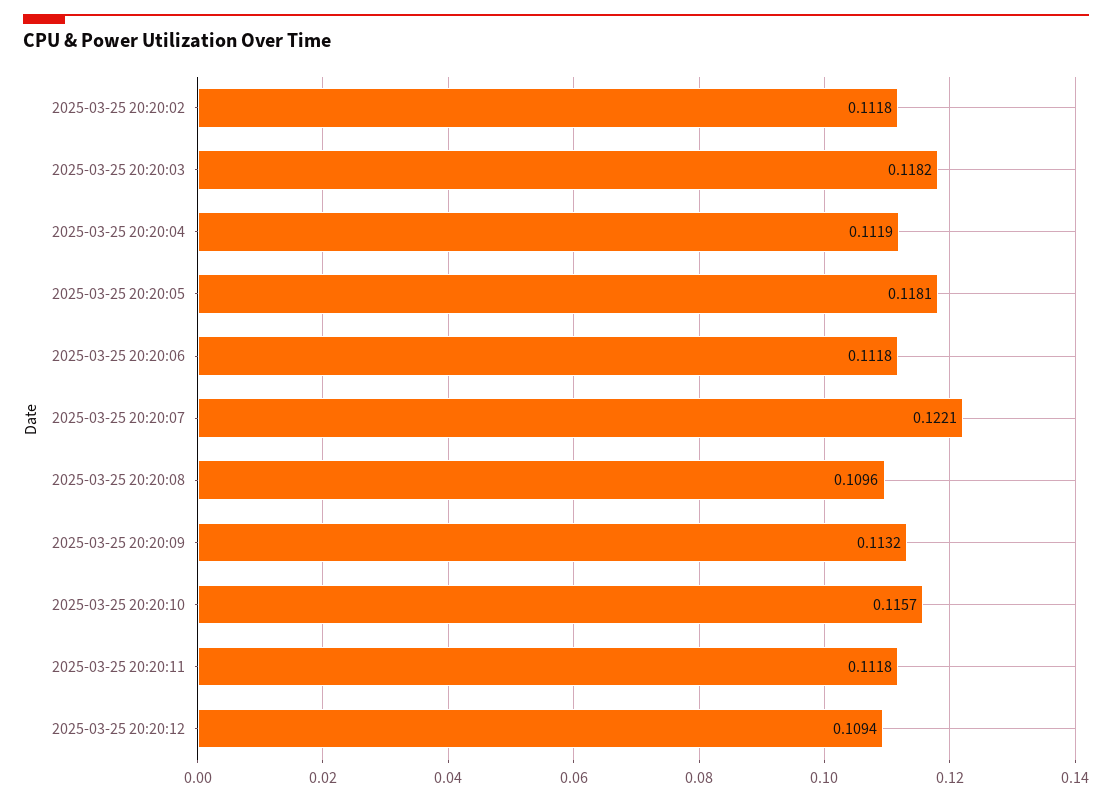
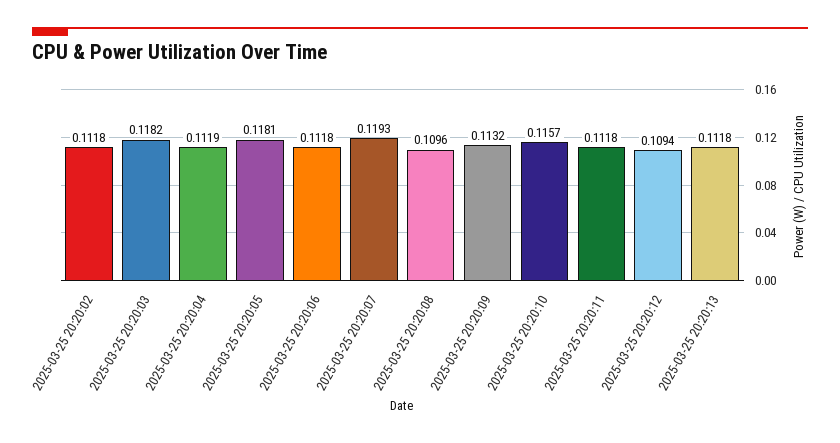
2025-03-25 20:20:07: 0.1221 -> 0.1193
2025-03-25 20:20:13: none -> 0.1118

